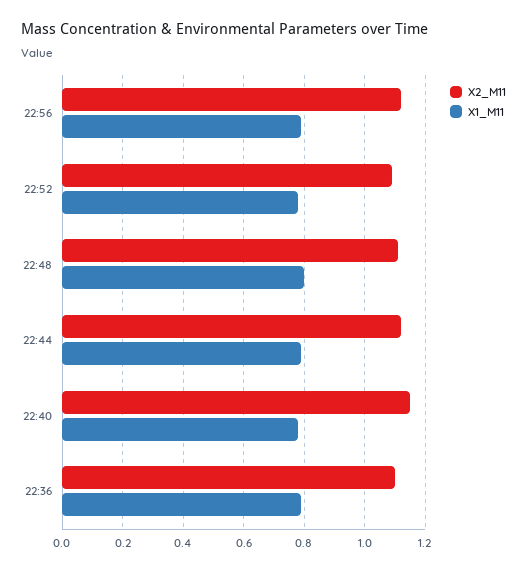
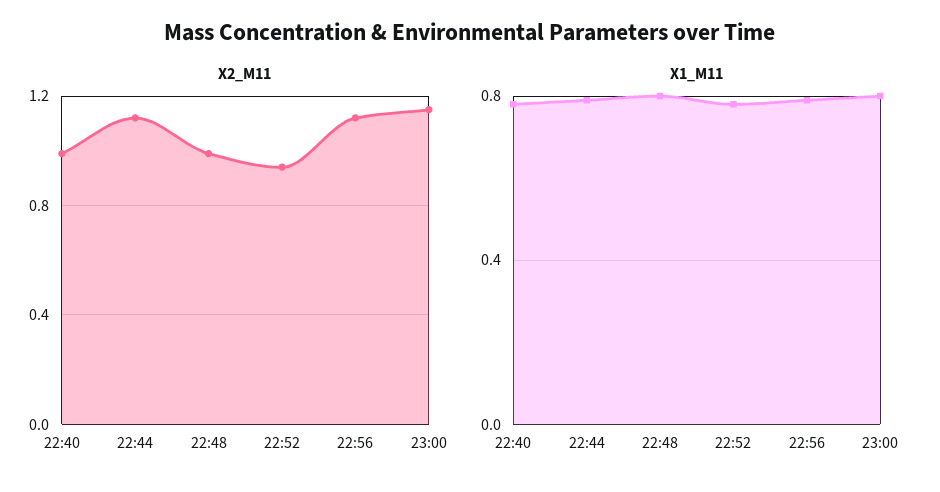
X2_M11, 22:52: 1.1 -> 0.95
X2_M11, 22:48: 1.1 -> 1
X2_M11, 22:40: 1.15 -> 1
X2_M11, 22:36: 1.1 -> none
X1_M11, 22:36: 0.8 -> none
X2_M11, 23:00: none -> 1.15
X1_M11, 23:00: none -> 0.8

